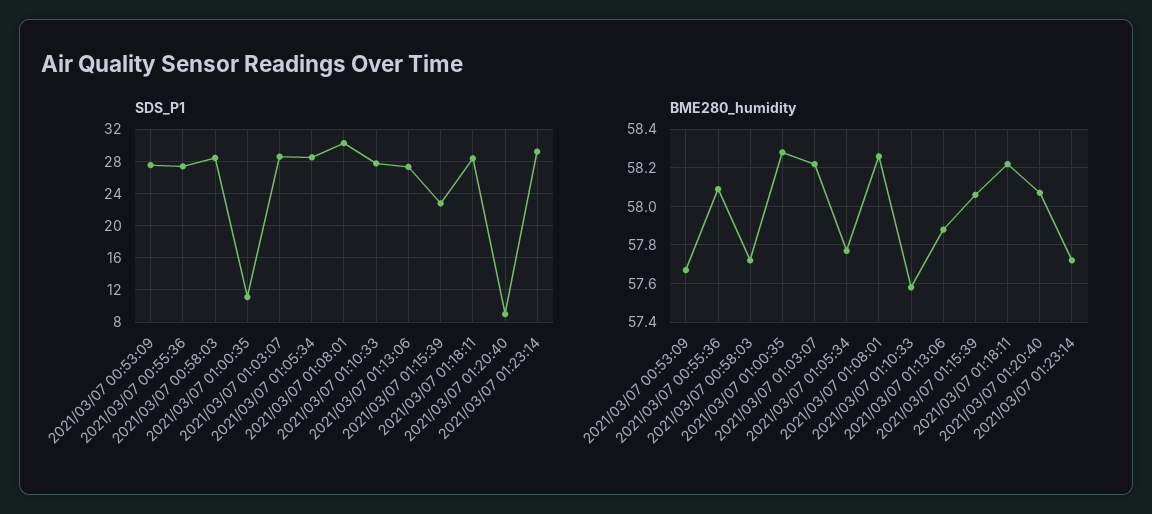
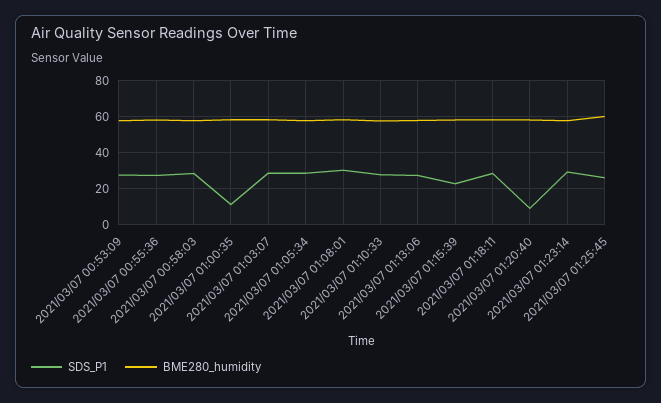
SDS_P1, 2021/03/07 01:25:45: none -> 25
BME280_humidity, 2021/03/07 01:25:45: none -> 60

